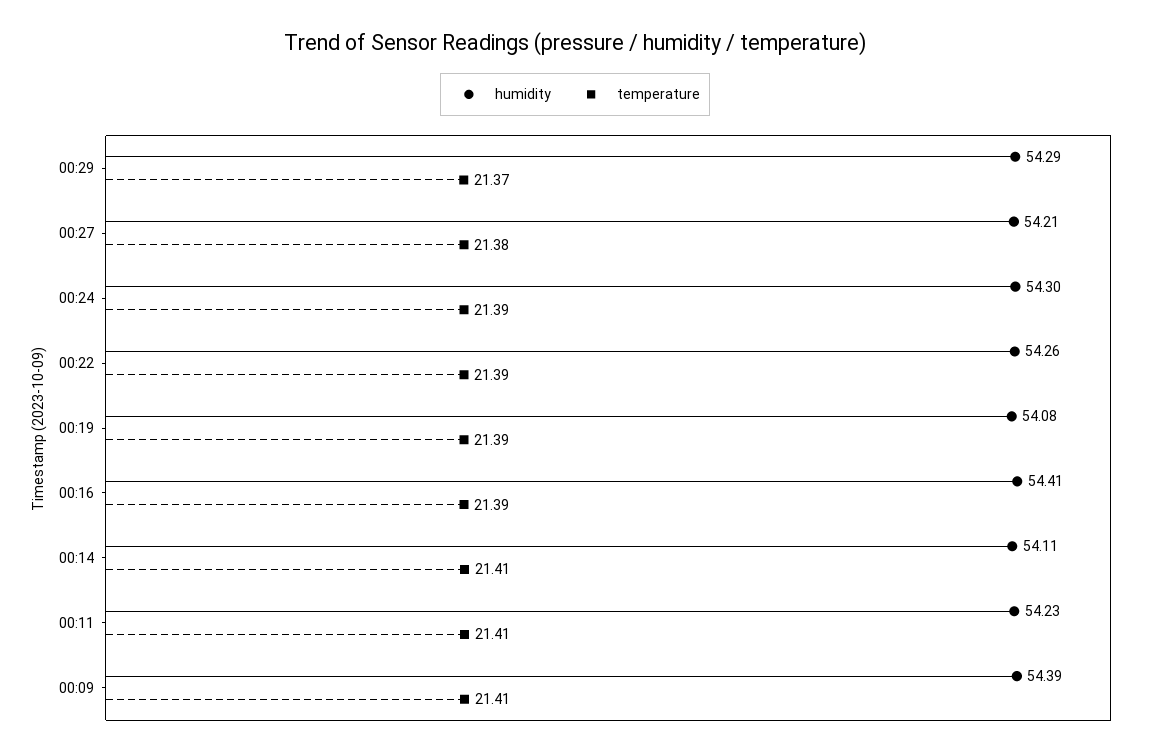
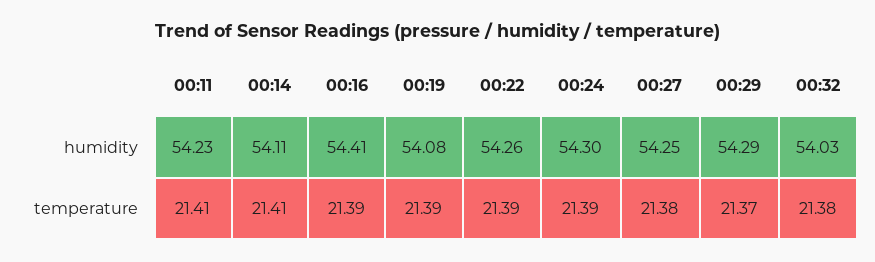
humidity, 00:27: 54.21 -> 54.25
humidity, 00:09: 54.39 -> none
temperature, 00:09: 21.41 -> none
humidity, 00:32: none -> 54.03
temperature, 00:32: none -> 21.38

